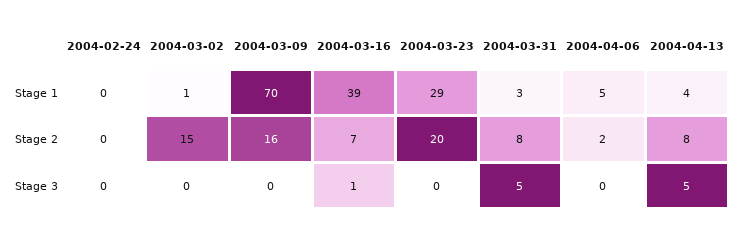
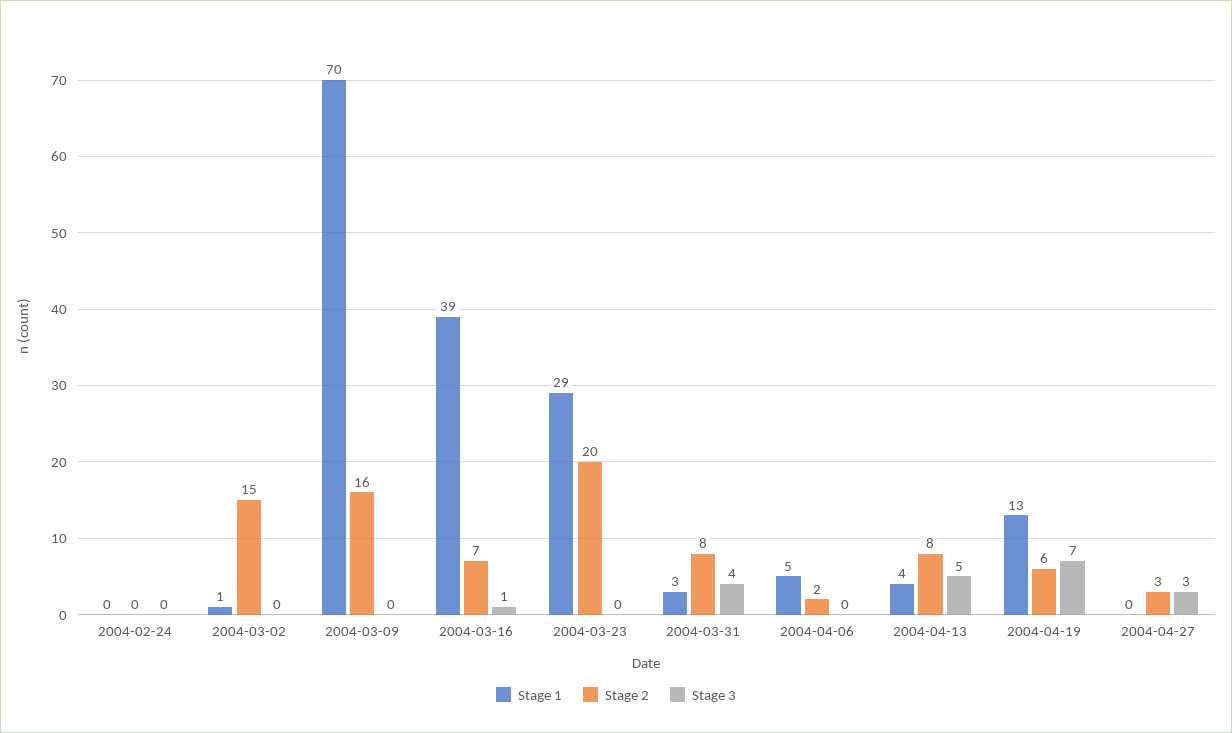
Stage 3, 2004-03-31: 5 -> 4
Stage 1, 2004-04-19: none -> 13
Stage 2, 2004-04-19: none -> 6
Stage 3, 2004-04-19: none -> 7
Stage 1, 2004-04-27: none -> 0
Stage 2, 2004-04-27: none -> 3
Stage 3, 2004-04-27: none -> 3

